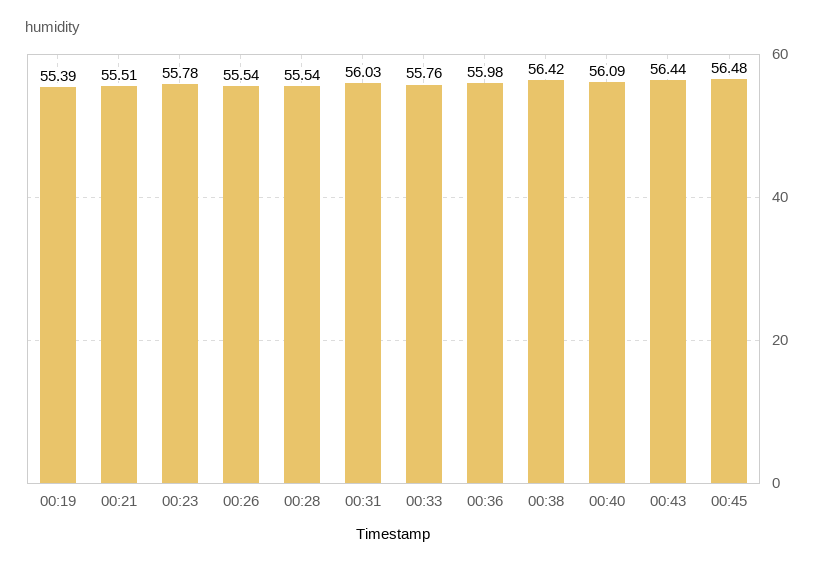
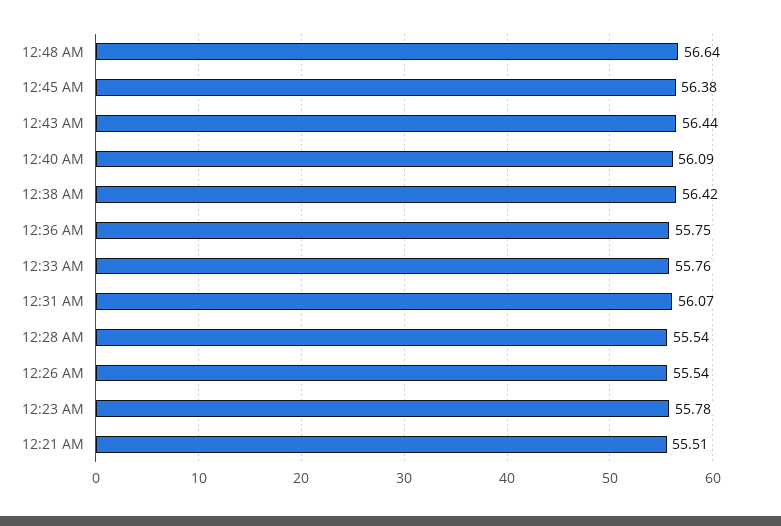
00:19: 55.39 -> none
00:31: 56.03 -> 56.07
00:36: 55.98 -> 55.75
00:45: 56.48 -> 56.38
12:48 AM: none -> 56.64

